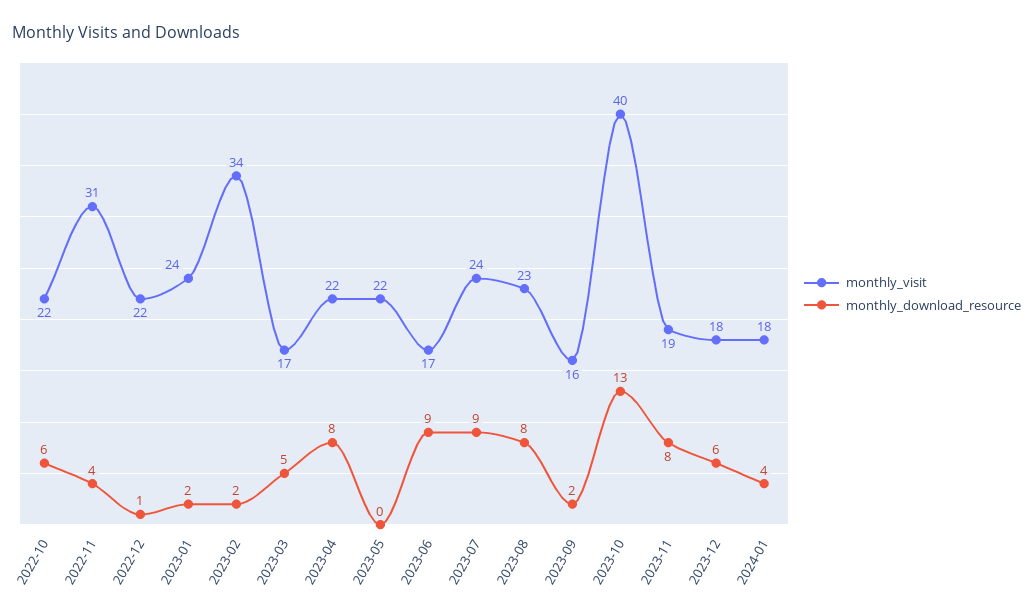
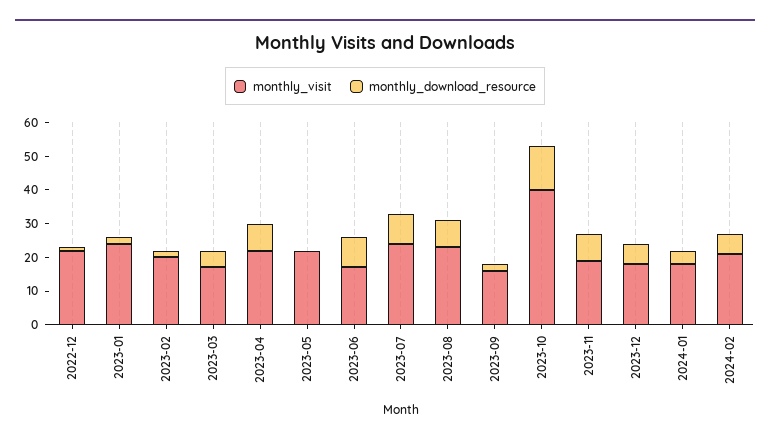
monthly_visit, 2022-10: 22 -> none
monthly_download_resource, 2022-10: 6 -> none
monthly_visit, 2022-11: 31 -> none
monthly_download_resource, 2022-11: 4 -> none
monthly_visit, 2023-02: 34 -> 20
monthly_visit, 2024-02: none -> 20
monthly_download_resource, 2024-02: none -> 5

